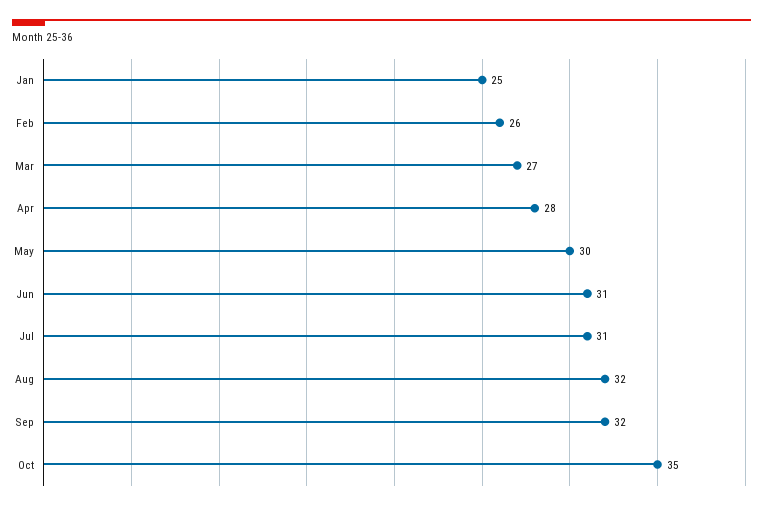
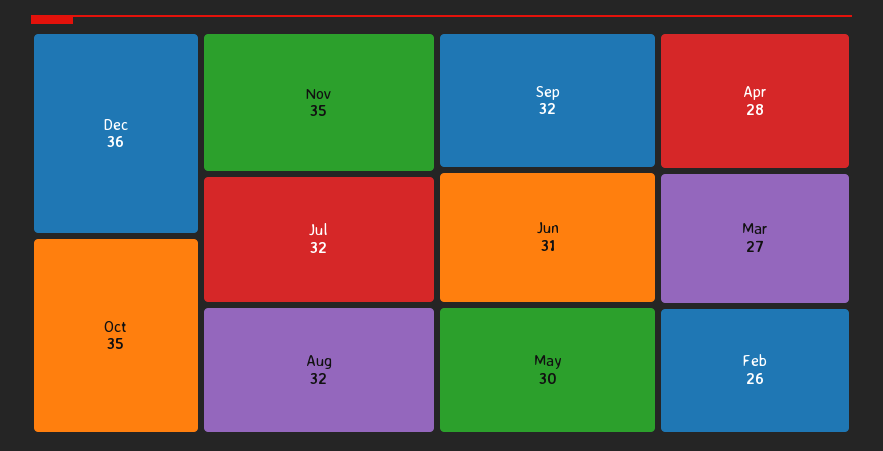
Jan: 25 -> none
Jul: 31 -> 32
Dec: none -> 36
Nov: none -> 35

